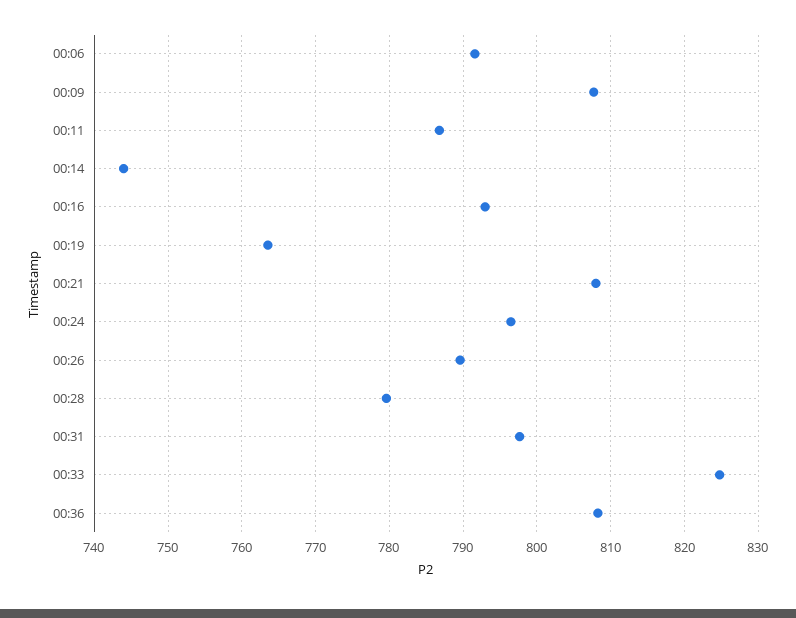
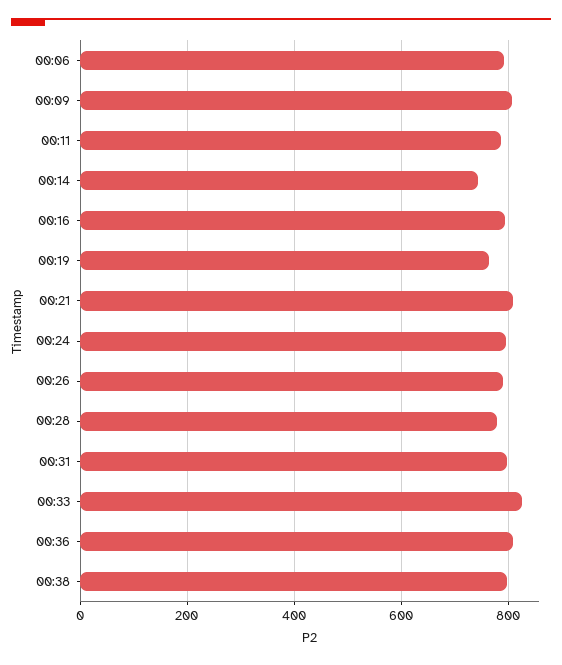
00:38: none -> 800

